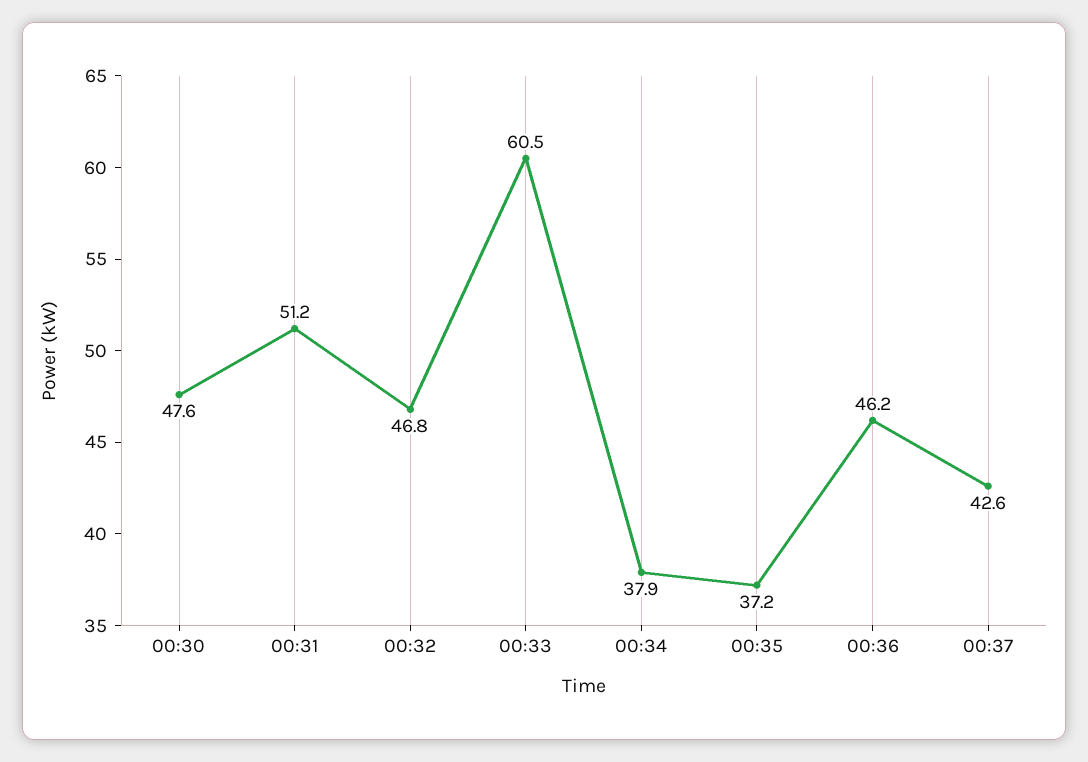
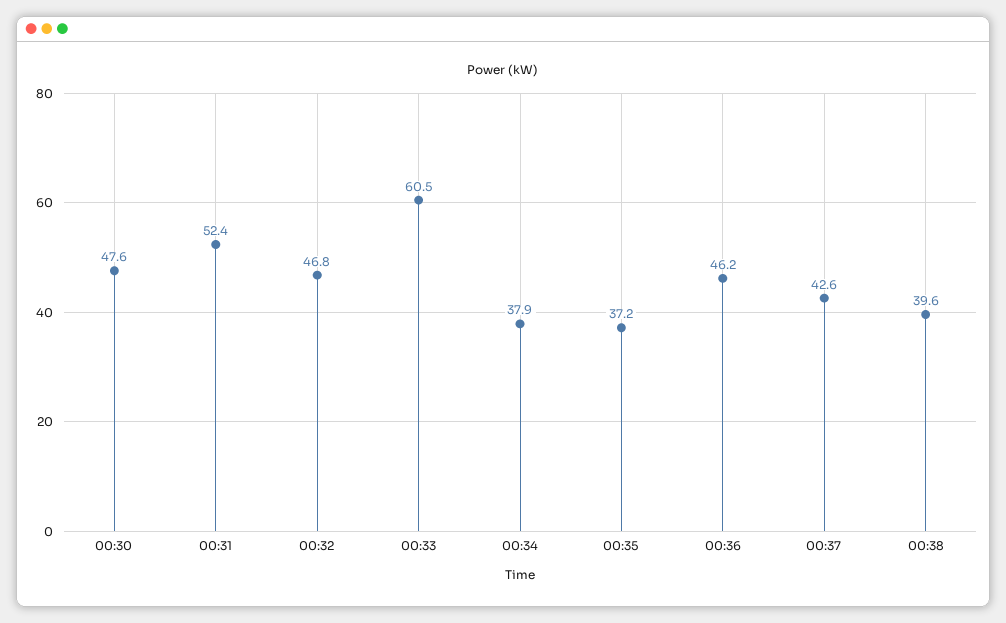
00:31: 51.2 -> 52.4
00:38: none -> 39.6

